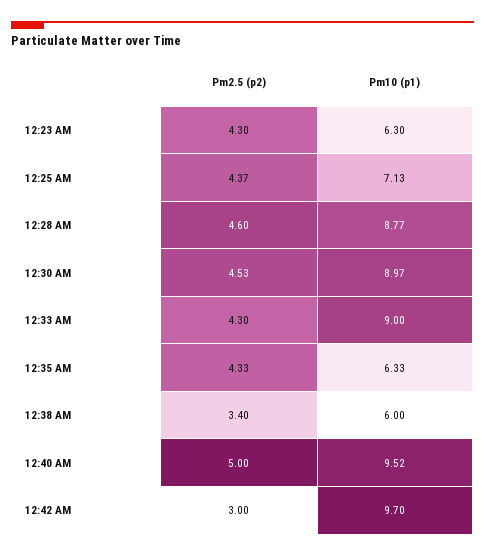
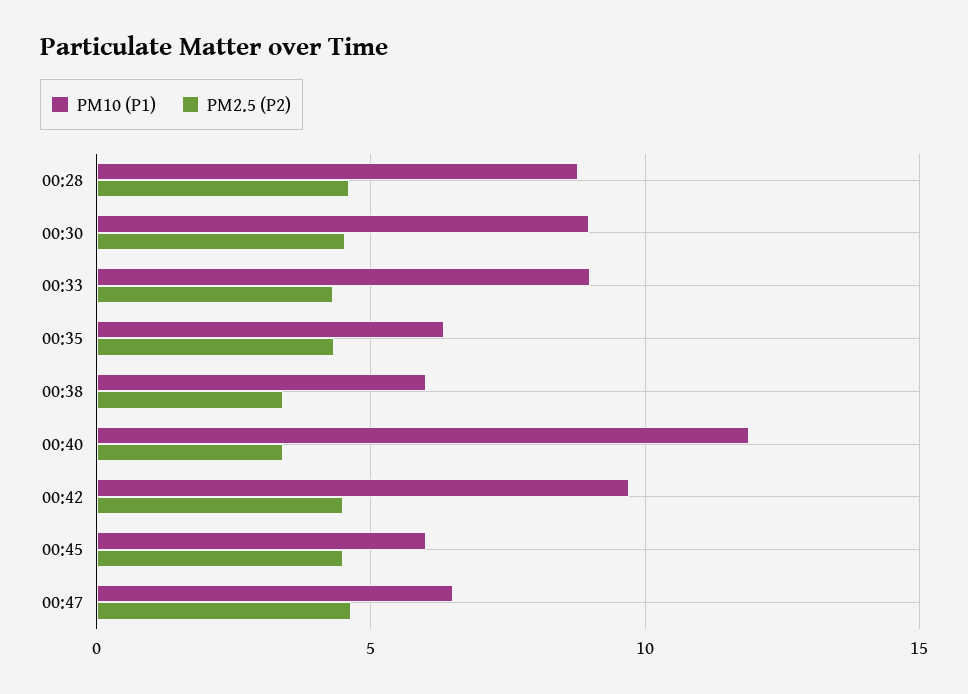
Pm2.5 (p2), 12:23 AM: 4.3 -> none
Pm10 (p1), 12:23 AM: 6.3 -> none
Pm2.5 (p2), 12:25 AM: 4.37 -> none
Pm10 (p1), 12:25 AM: 7.13 -> none
Pm2.5 (p2), 12:40 AM: 5 -> 3.5
Pm10 (p1), 12:40 AM: 9.52 -> 12
Pm2.5 (p2), 12:42 AM: 3 -> 4.5
Pm10 (p1), 00:45: none -> 6
Pm2.5 (p2), 00:45: none -> 4.5
Pm10 (p1), 00:47: none -> 6.5
Pm2.5 (p2), 00:47: none -> 4.5

